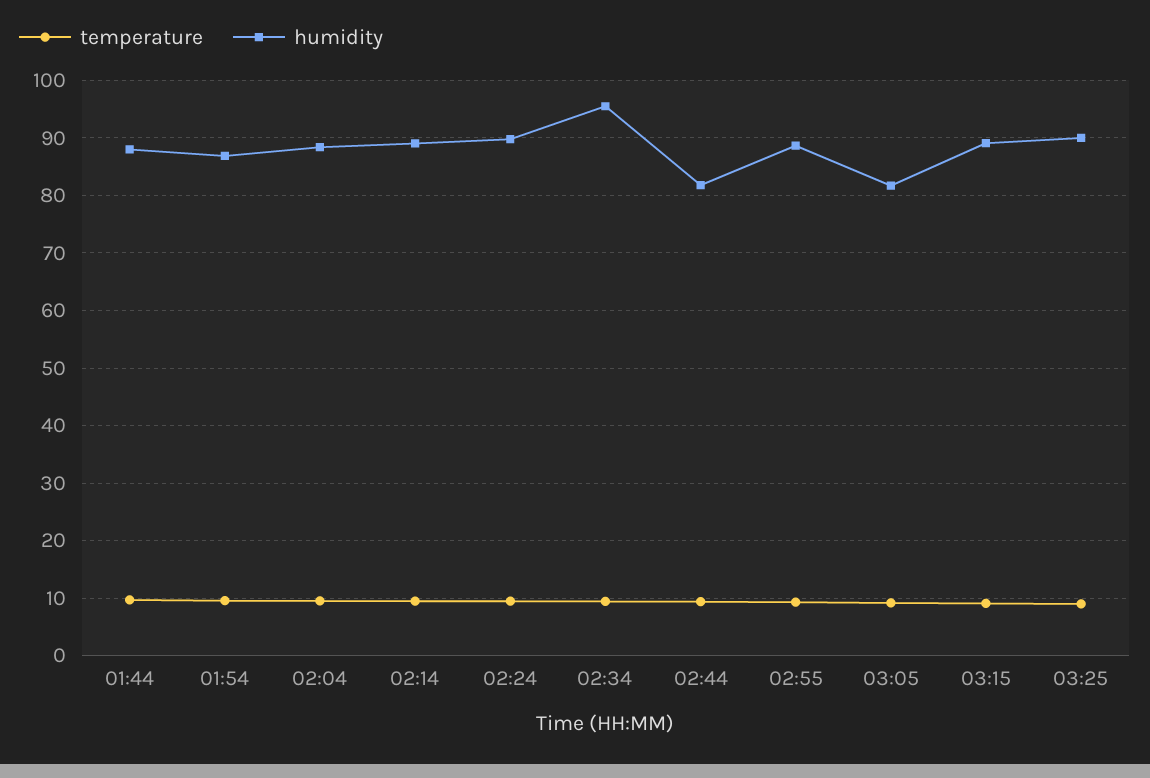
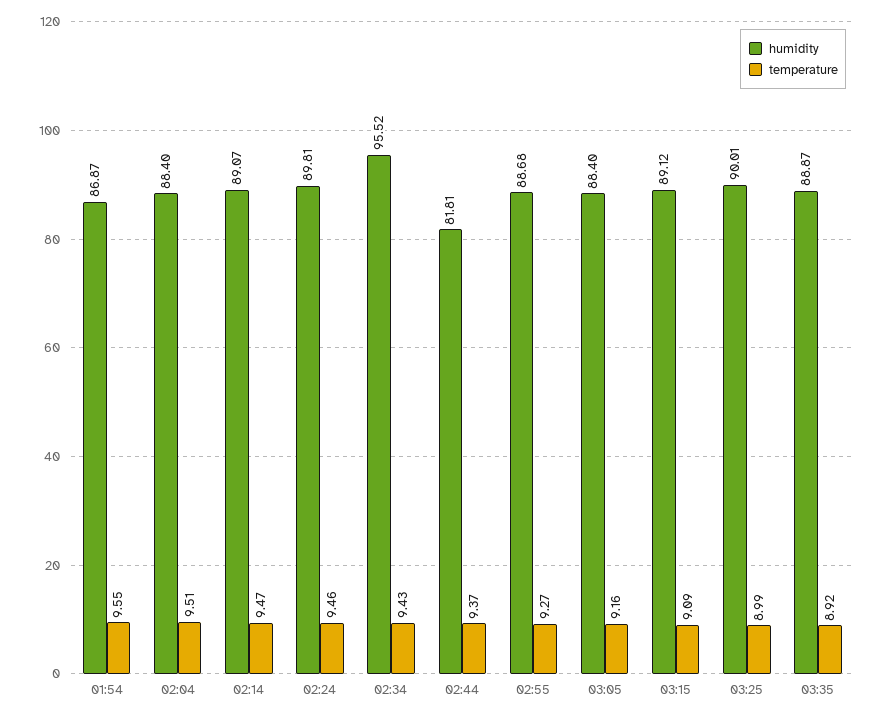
temperature, 01:44: 10 -> none
humidity, 01:44: 88 -> none
humidity, 03:05: 82 -> 88.4
humidity, 03:35: none -> 88.87
temperature, 03:35: none -> 8.92

